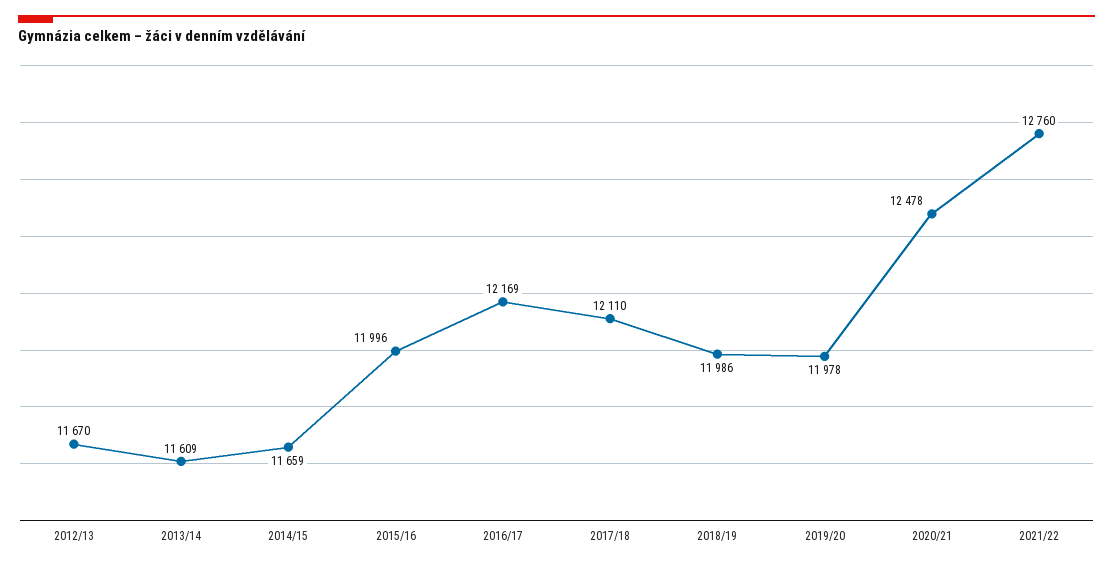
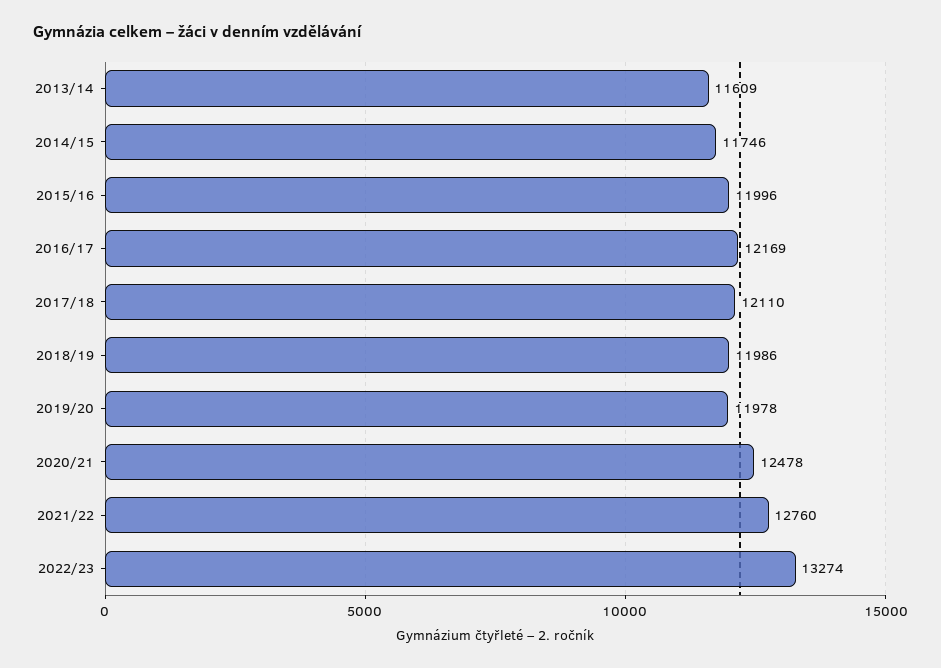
2012/13: 11670 -> none
2014/15: 11659 -> 11746
2022/23: none -> 13274

